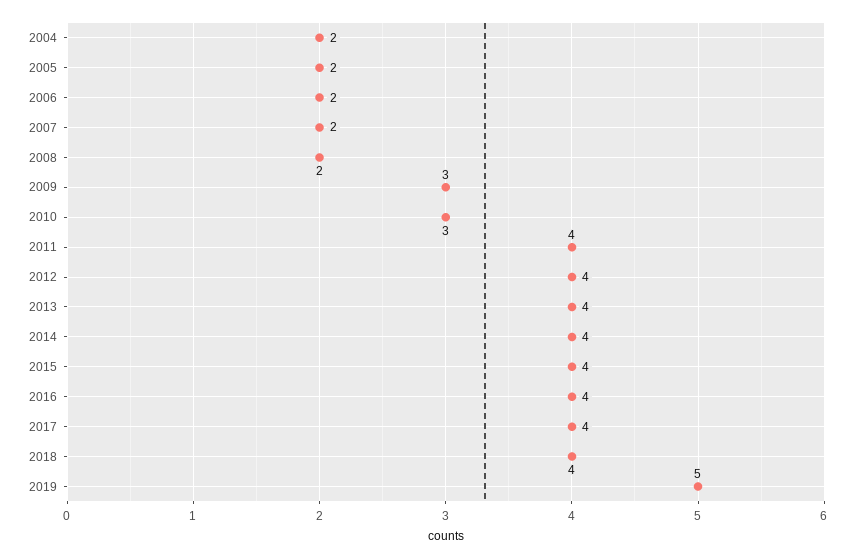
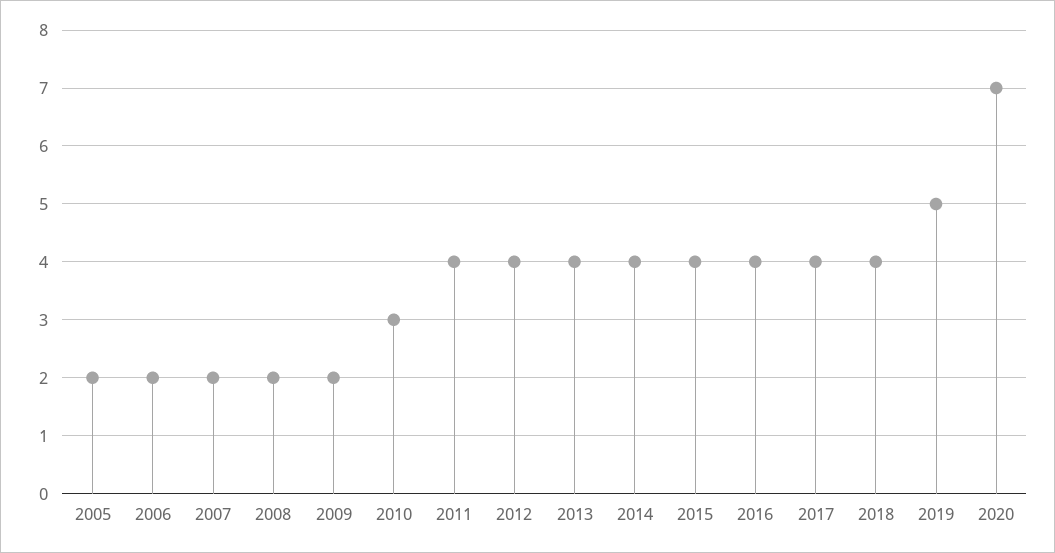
2004: 2 -> none
2009: 3 -> 2
2020: none -> 7

